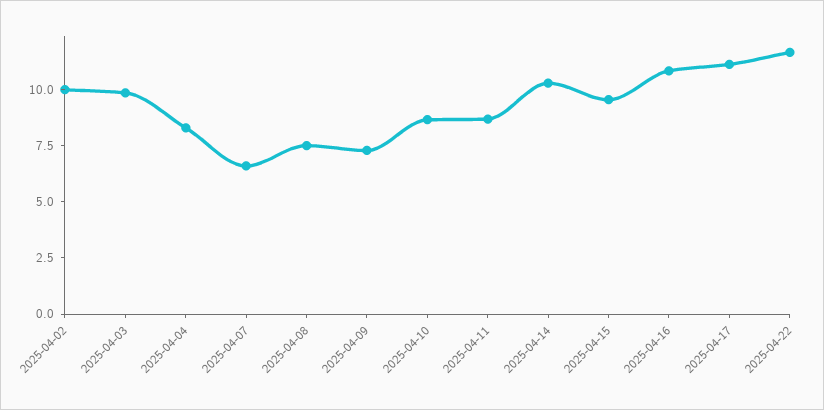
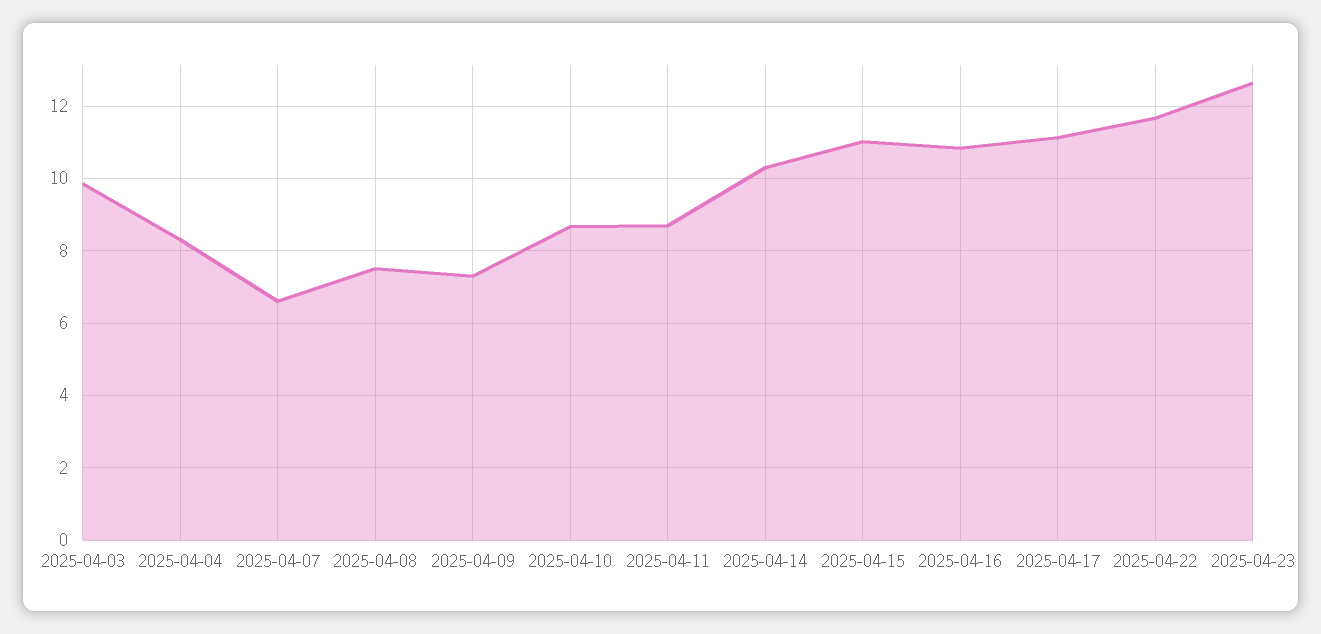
2025-04-02: 10 -> none
2025-04-15: 9.5 -> 11
2025-04-23: none -> 12.6

